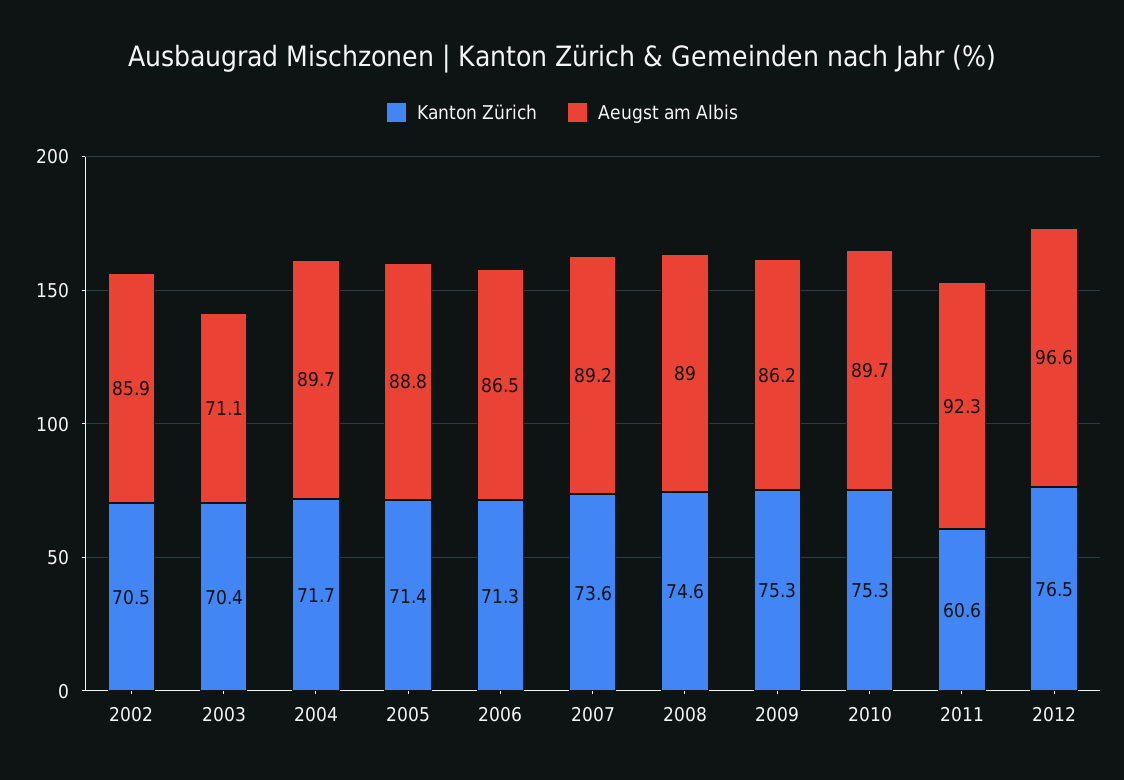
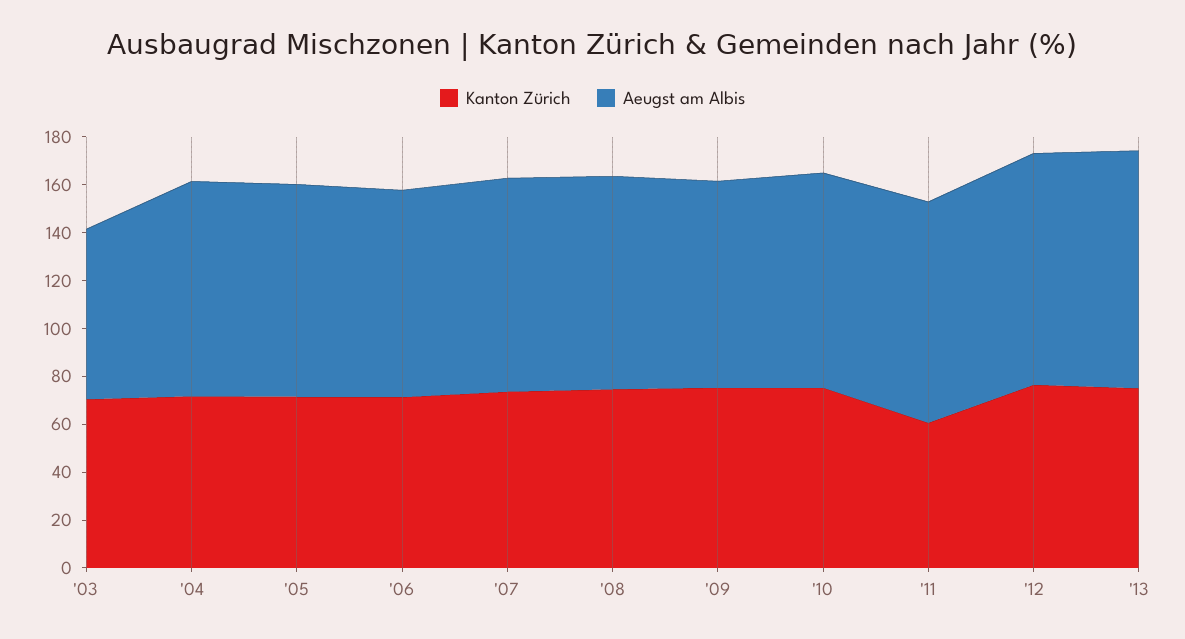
Kanton Zürich, 2002: 70.5 -> none
Aeugst am Albis, 2002: 85.9 -> none
Kanton Zürich, '13: none -> 75
Aeugst am Albis, '13: none -> 100

